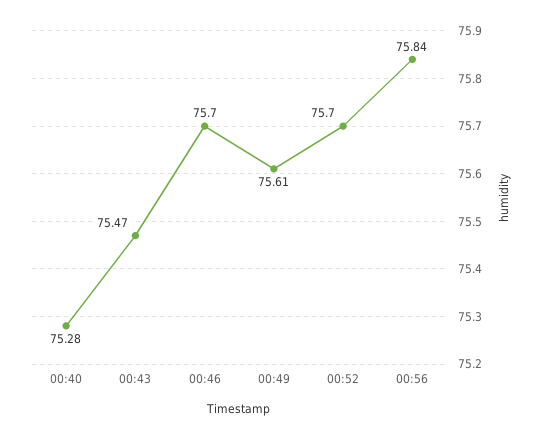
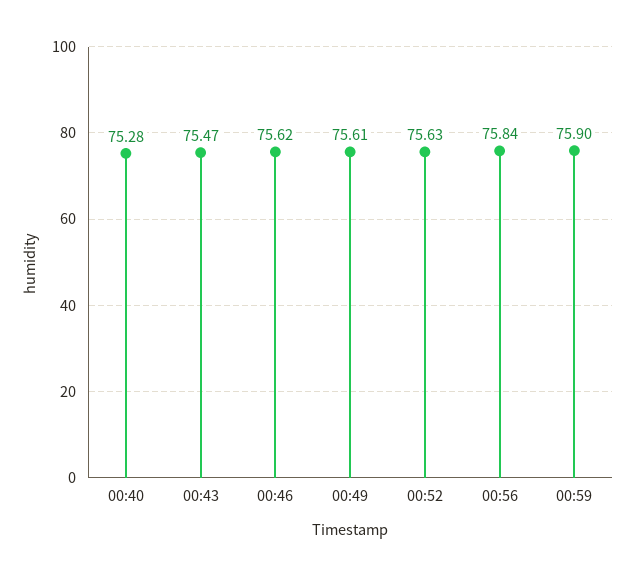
00:46: 75.7 -> 75.62
00:52: 75.7 -> 75.63
00:59: none -> 75.9

